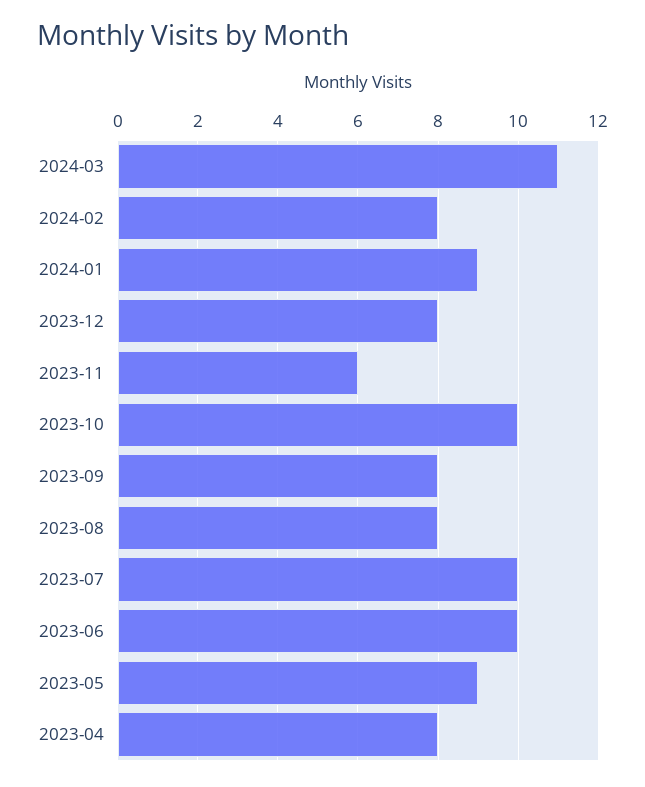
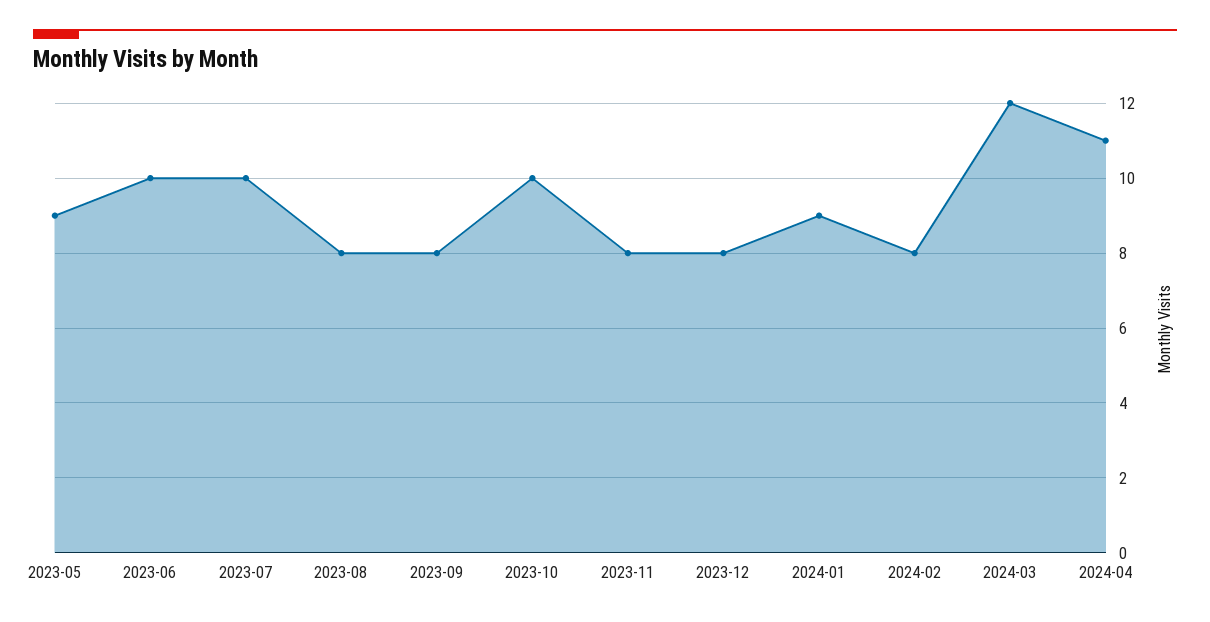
2024-03: 11 -> 12
2023-11: 6 -> 8
2023-04: 8 -> none
2024-04: none -> 11

